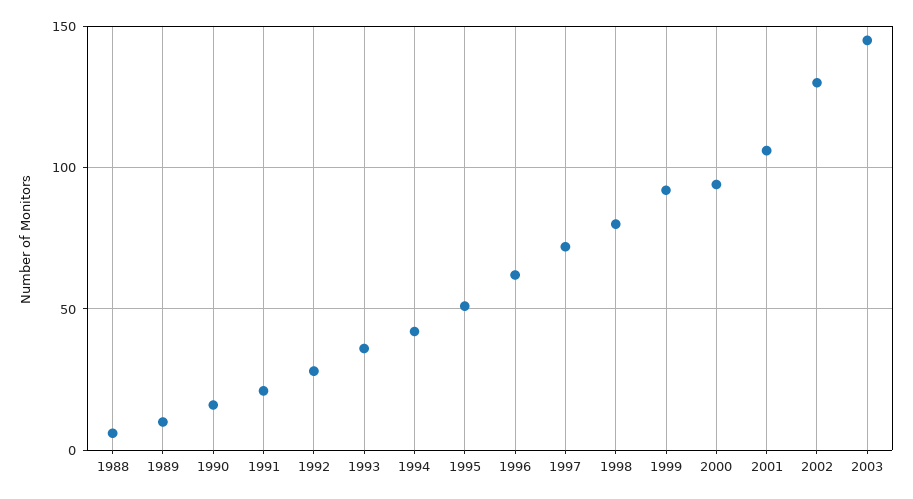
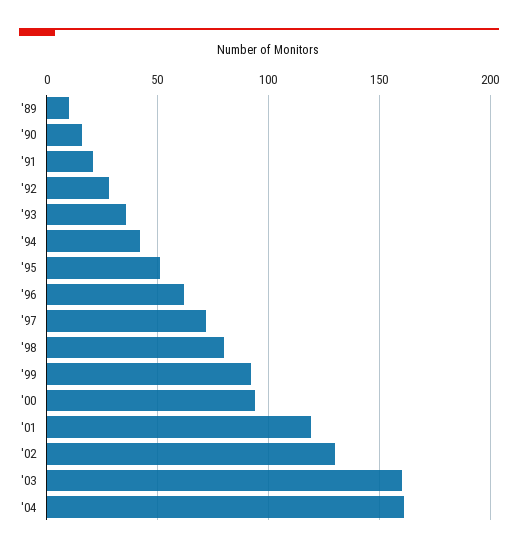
1988: 5 -> none
2001: 105 -> 120
2003: 145 -> 160
'04: none -> 160

